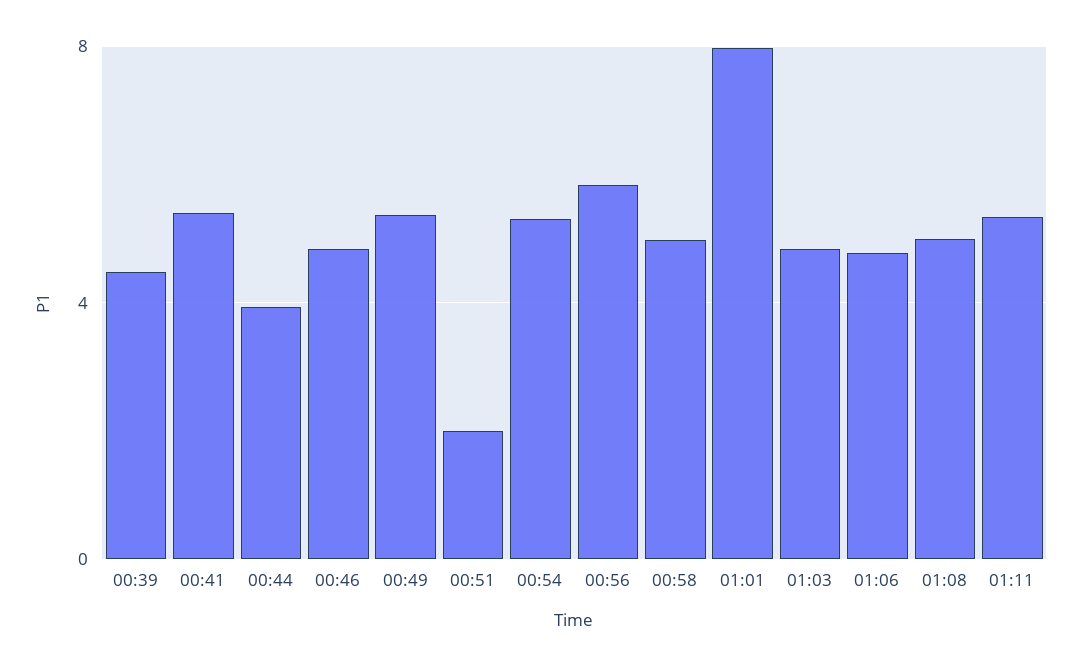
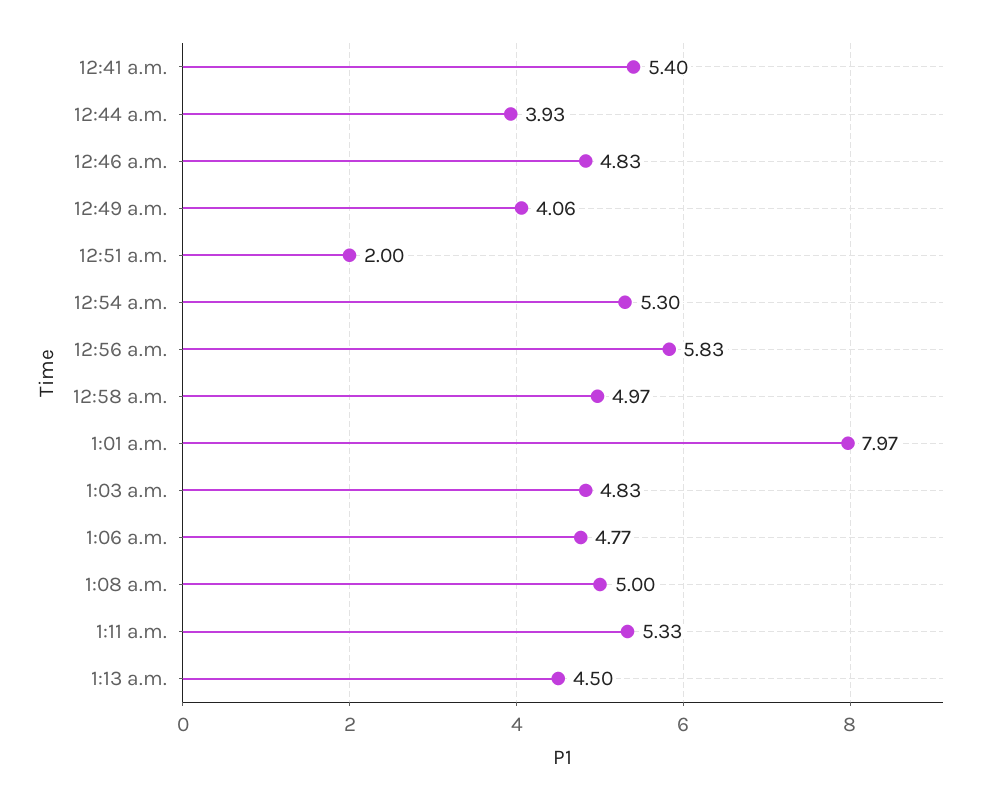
00:39: 4.5 -> none
00:49: 5.5 -> 4.06
1:13 a.m.: none -> 4.5

